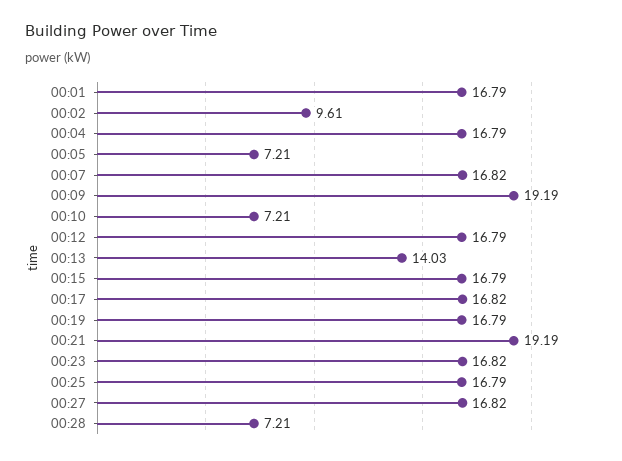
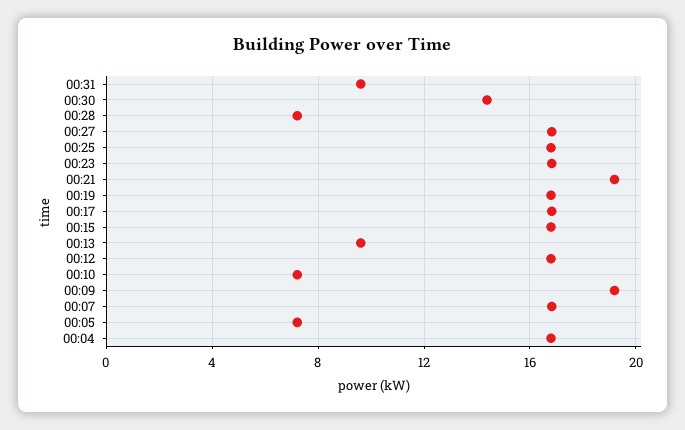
00:01: 16.79 -> none
00:02: 9.61 -> none
00:13: 14.03 -> 9.5
00:31: none -> 9.5
00:30: none -> 14.5

